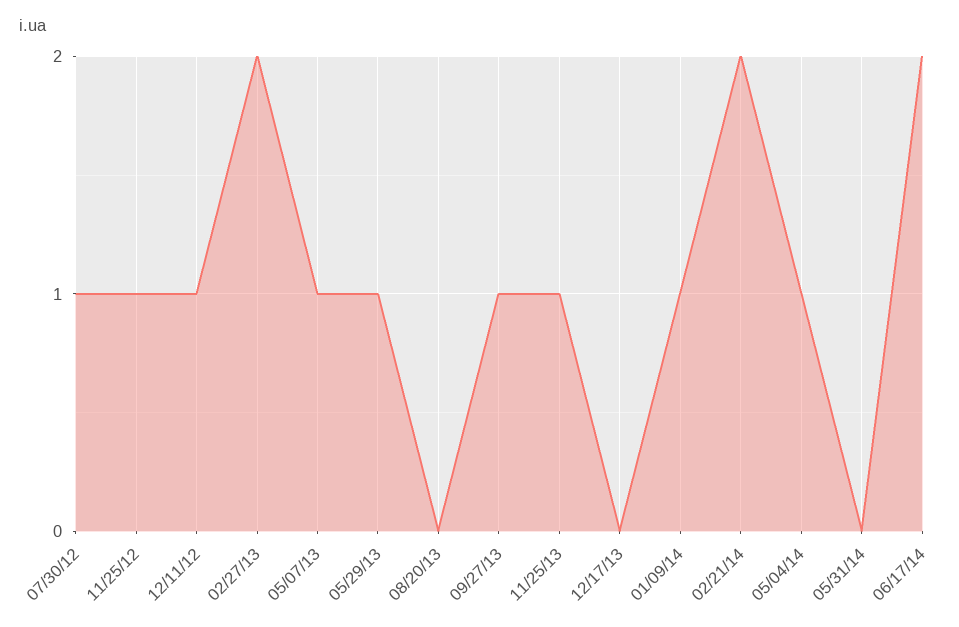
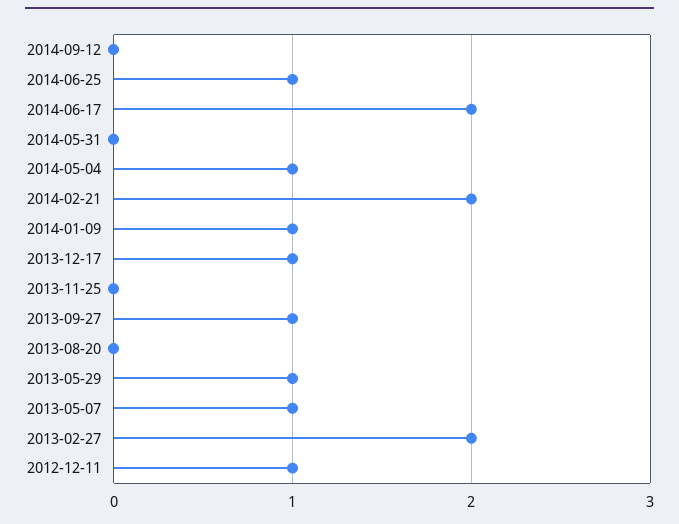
07/30/12: 1 -> none
11/25/12: 1 -> none
11/25/13: 1 -> 0
12/17/13: 0 -> 1
2014-09-12: none -> 0
2014-06-25: none -> 1

